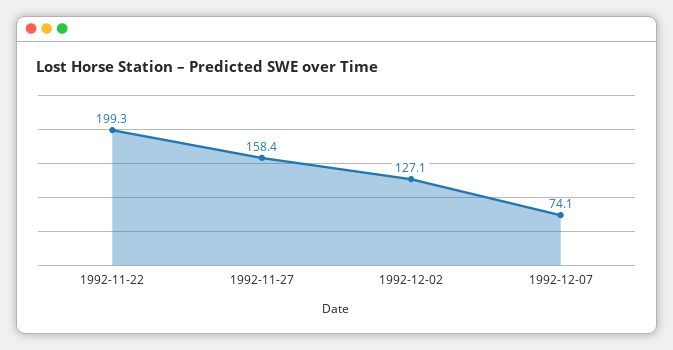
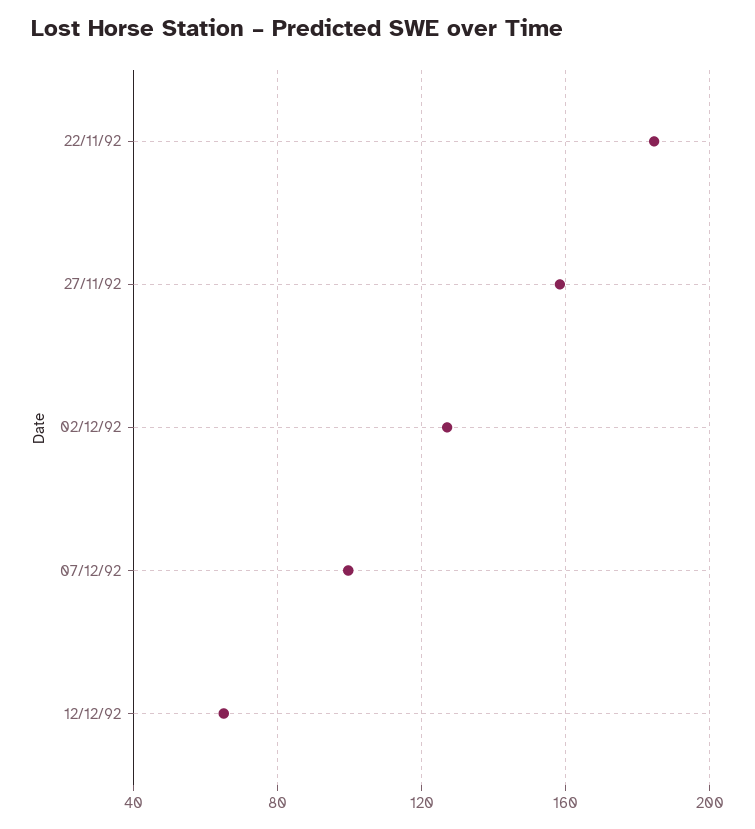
1992-11-22: 199.3 -> 185
1992-12-07: 74.1 -> 100
12/12/92: none -> 65

